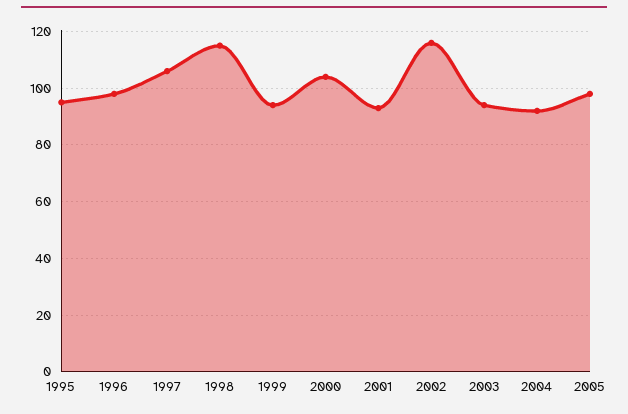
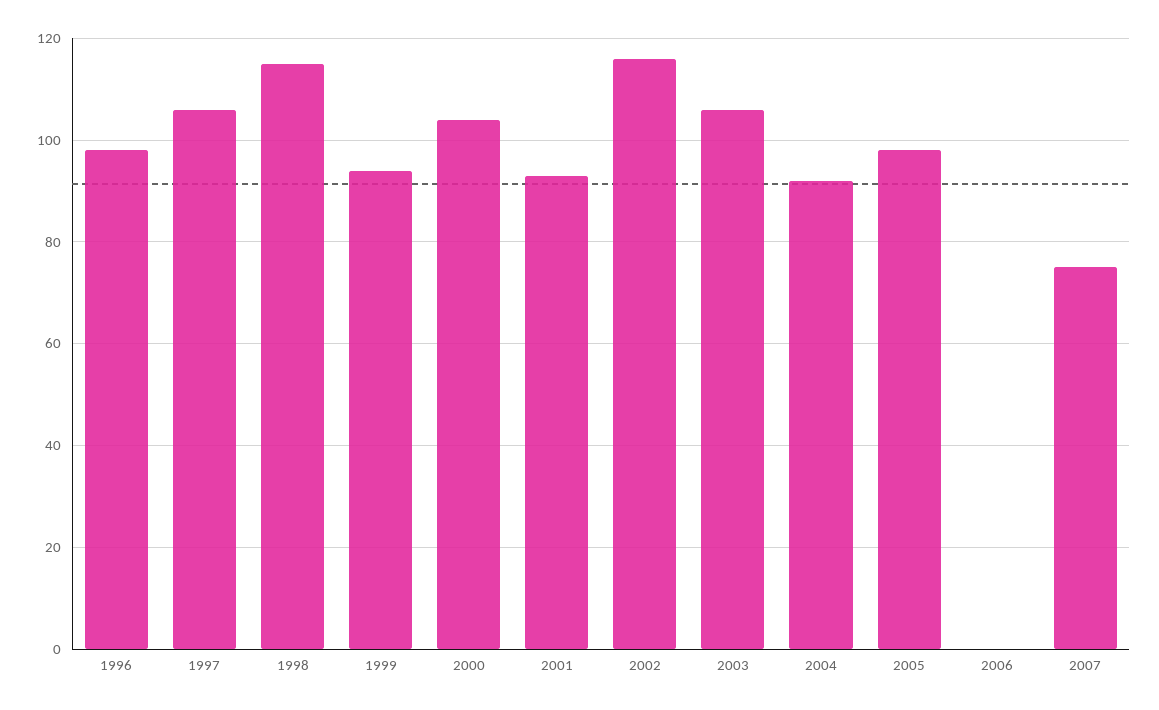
1995: 95 -> none
2003: 95 -> 105
2006: none -> 0
2007: none -> 75

